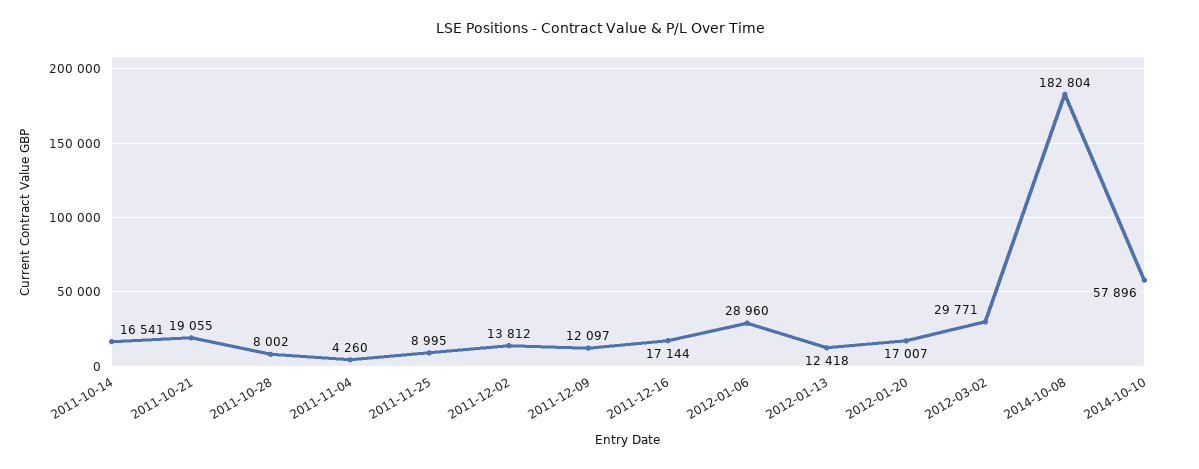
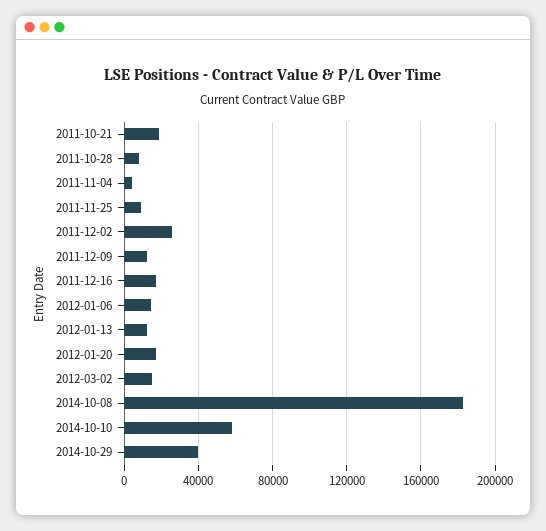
2011-10-14: 16541 -> none
2011-12-02: 13812 -> 25000
2012-01-06: 28960 -> 15000
2012-03-02: 29771 -> 15000
2014-10-29: none -> 40000

